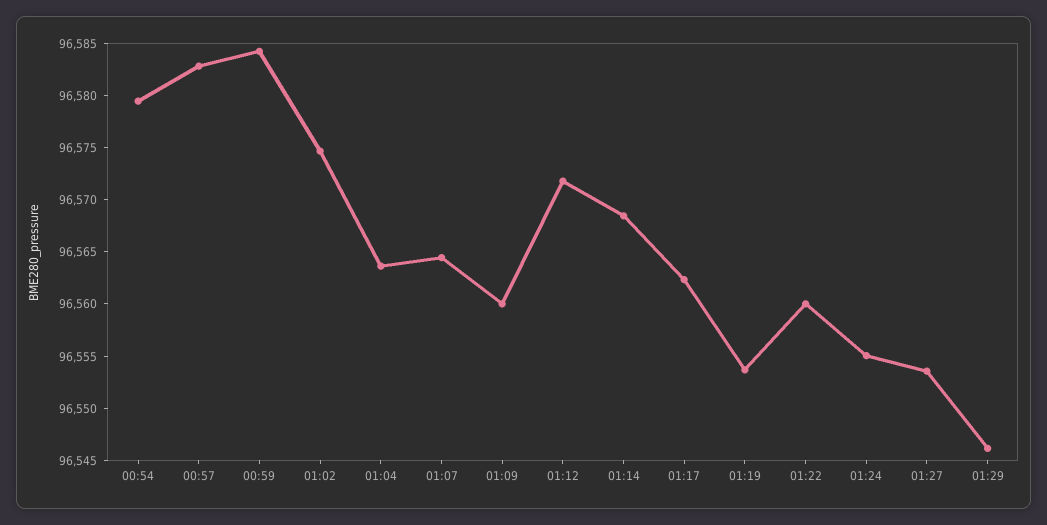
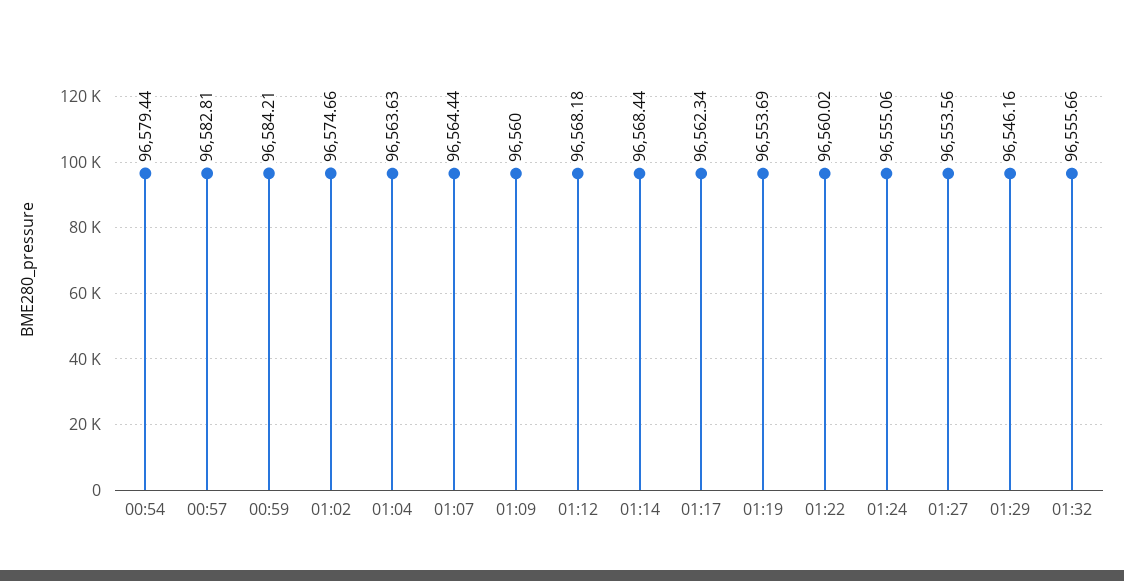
01:12: 96572 -> 96568.18
01:32: none -> 96555.66

